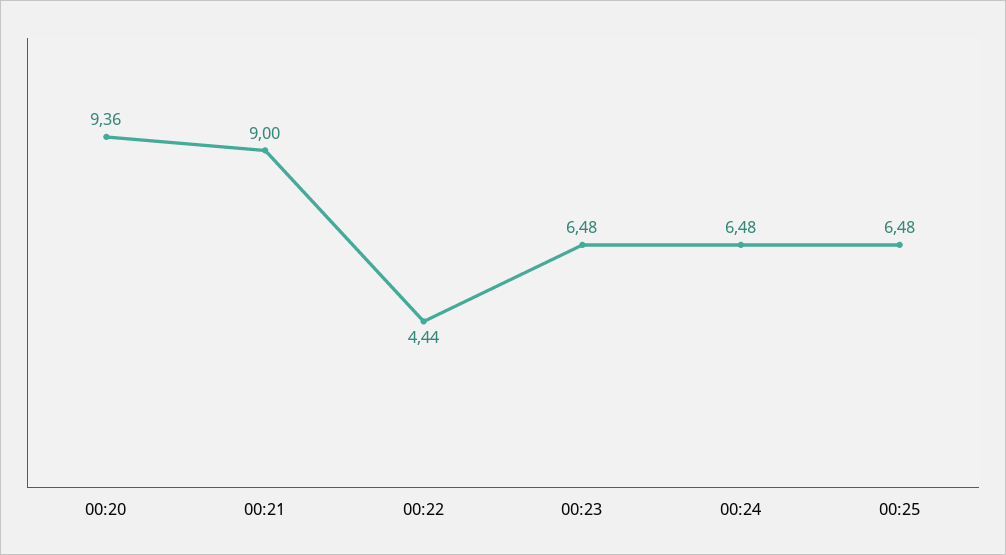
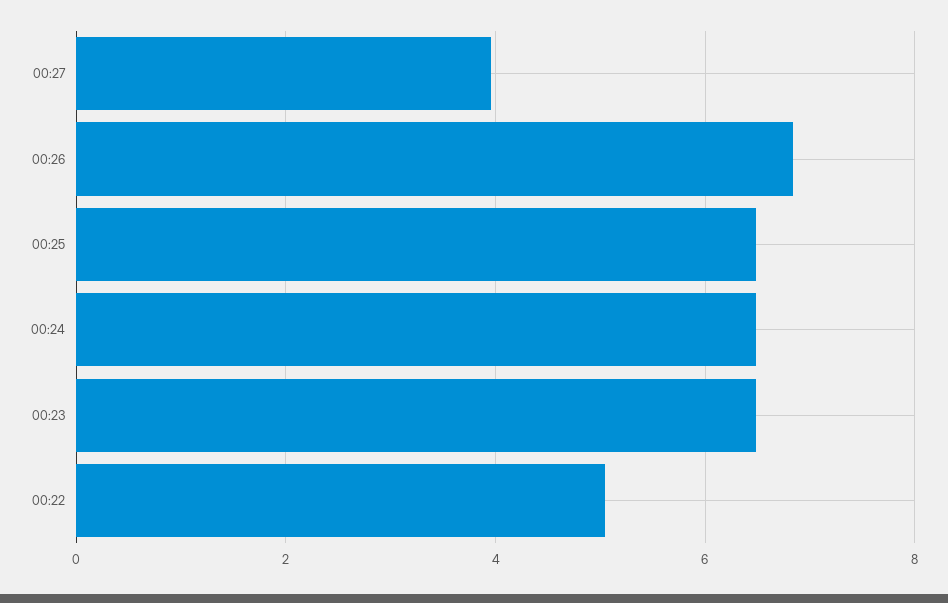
00:20: 9.36 -> none
00:21: 9 -> none
00:22: 4.44 -> 5
00:27: none -> 4
00:26: none -> 6.8

